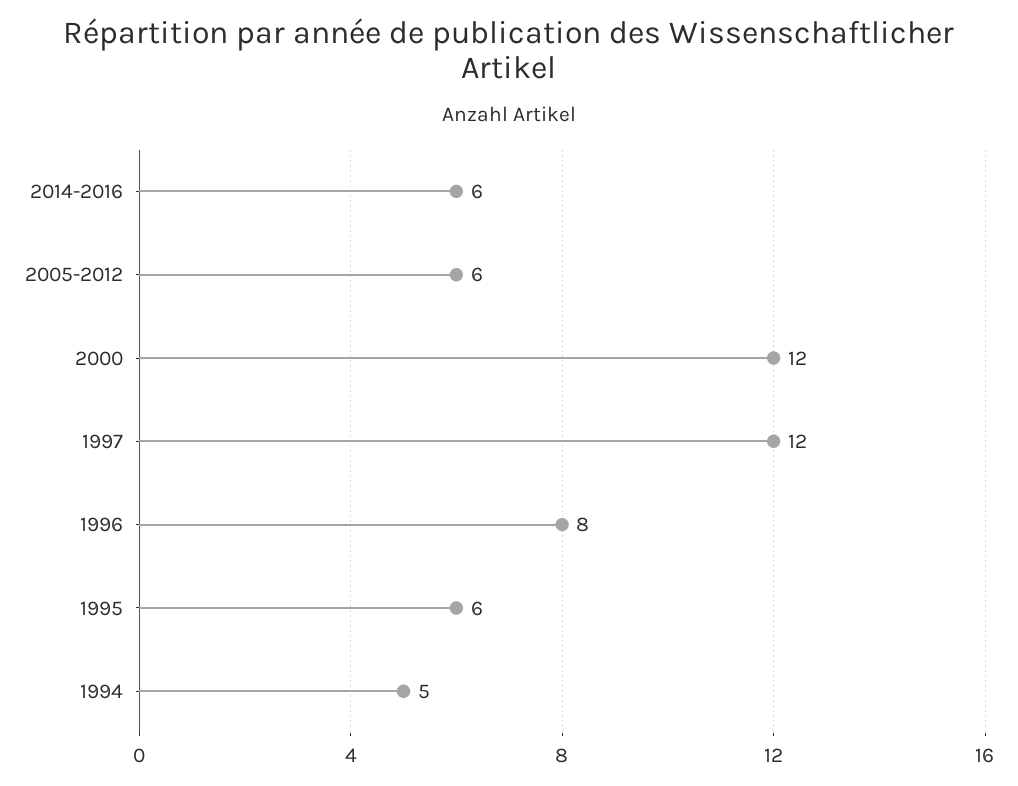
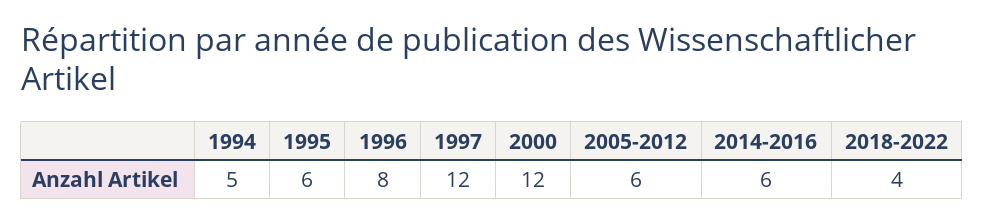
2018-2022: none -> 4

